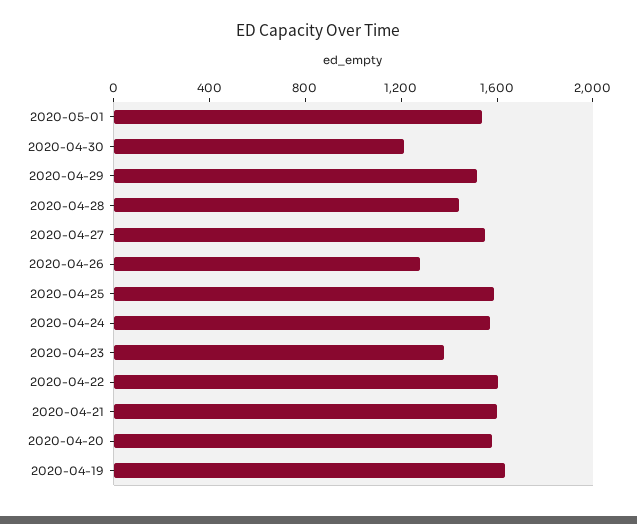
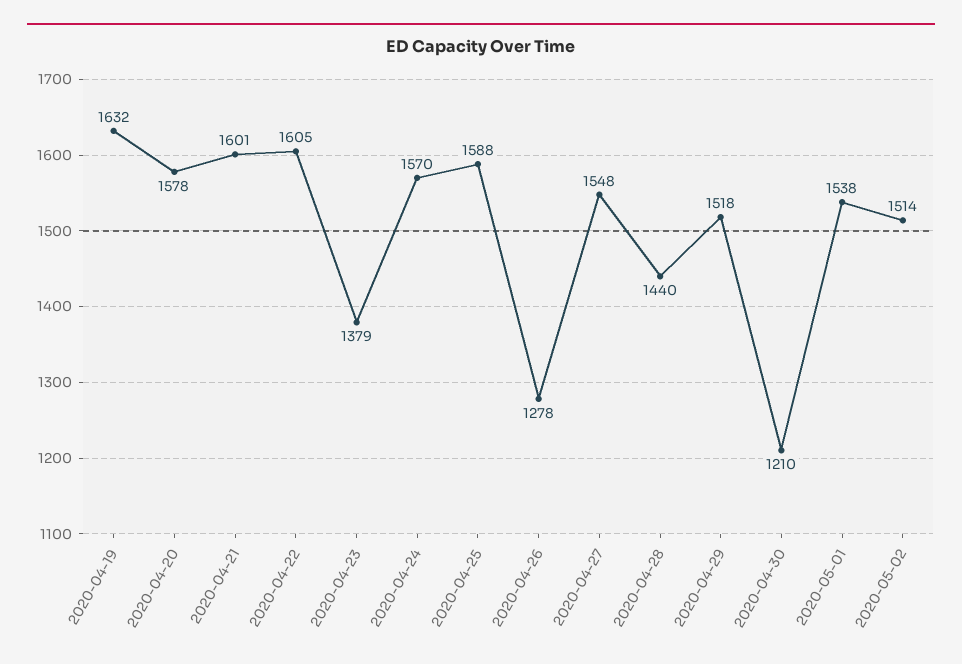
2020-05-02: none -> 1514

